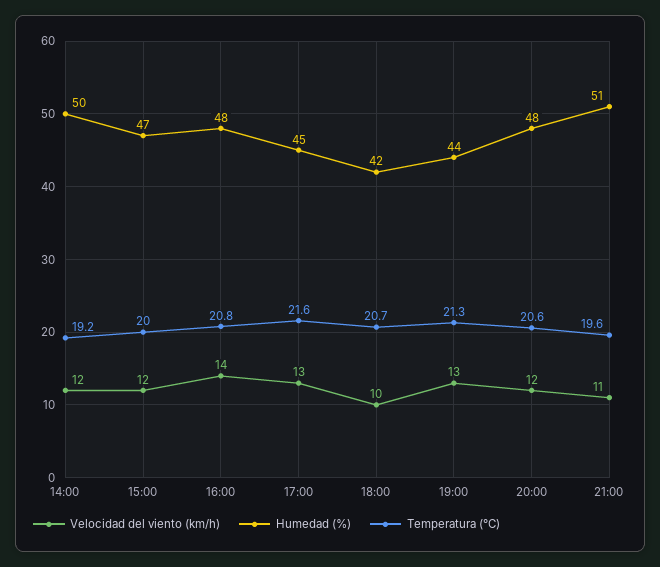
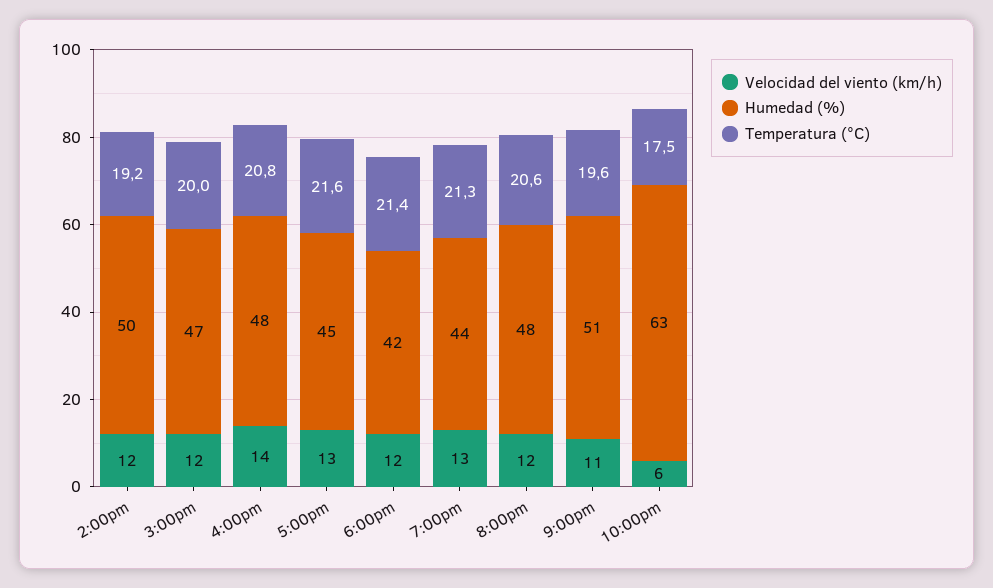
Velocidad del viento (km/h), 18:00: 10 -> 12
Temperatura (°C), 18:00: 20.7 -> 21.4
Velocidad del viento (km/h), 10:00pm: none -> 6
Humedad (%), 10:00pm: none -> 63
Temperatura (°C), 10:00pm: none -> 17.5

